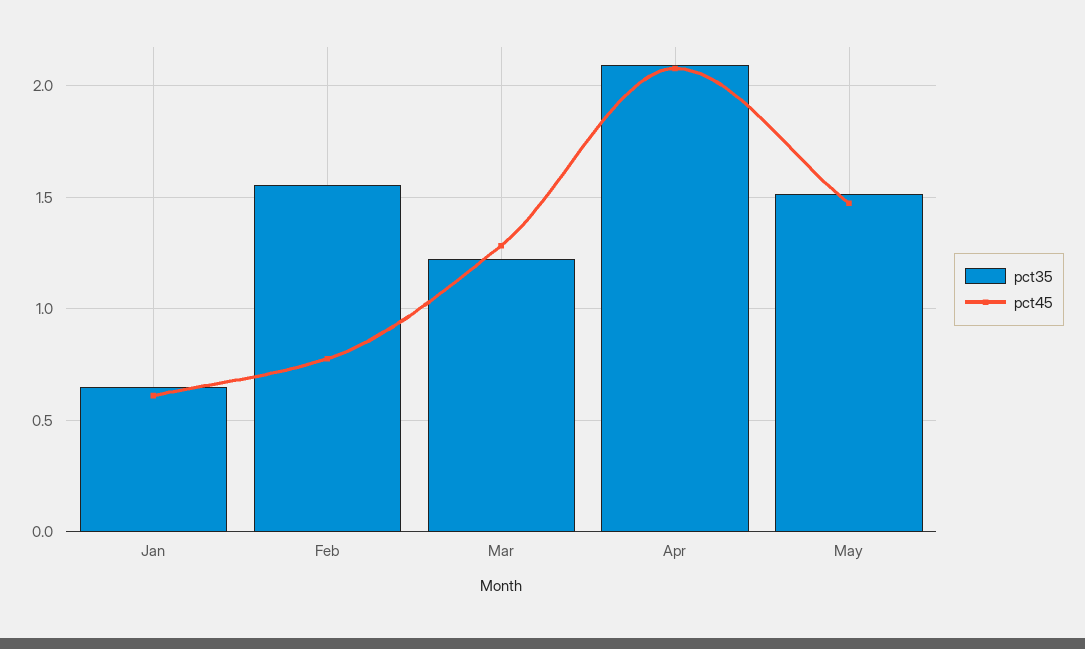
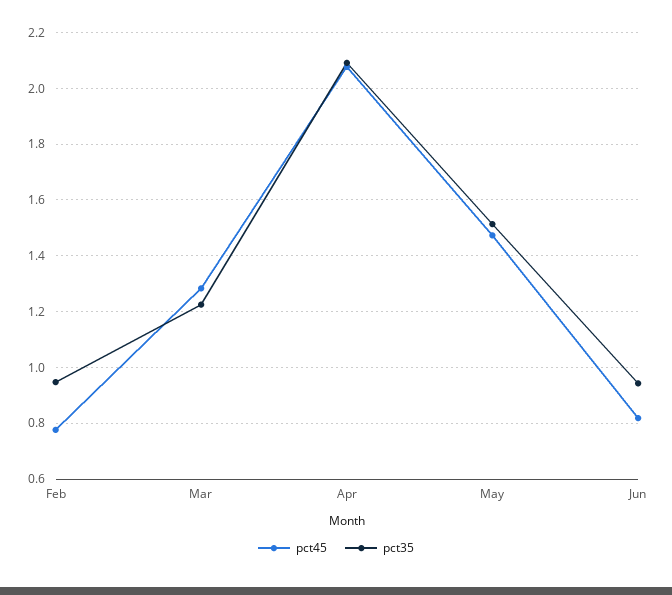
pct35, Jan: 0.65 -> none
pct45, Jan: 0.6 -> none
pct35, Feb: 1.55 -> 0.95
pct45, Jun: none -> 0.825
pct35, Jun: none -> 0.95

